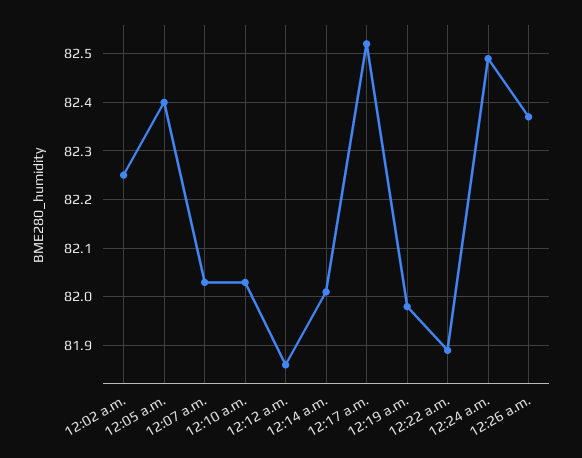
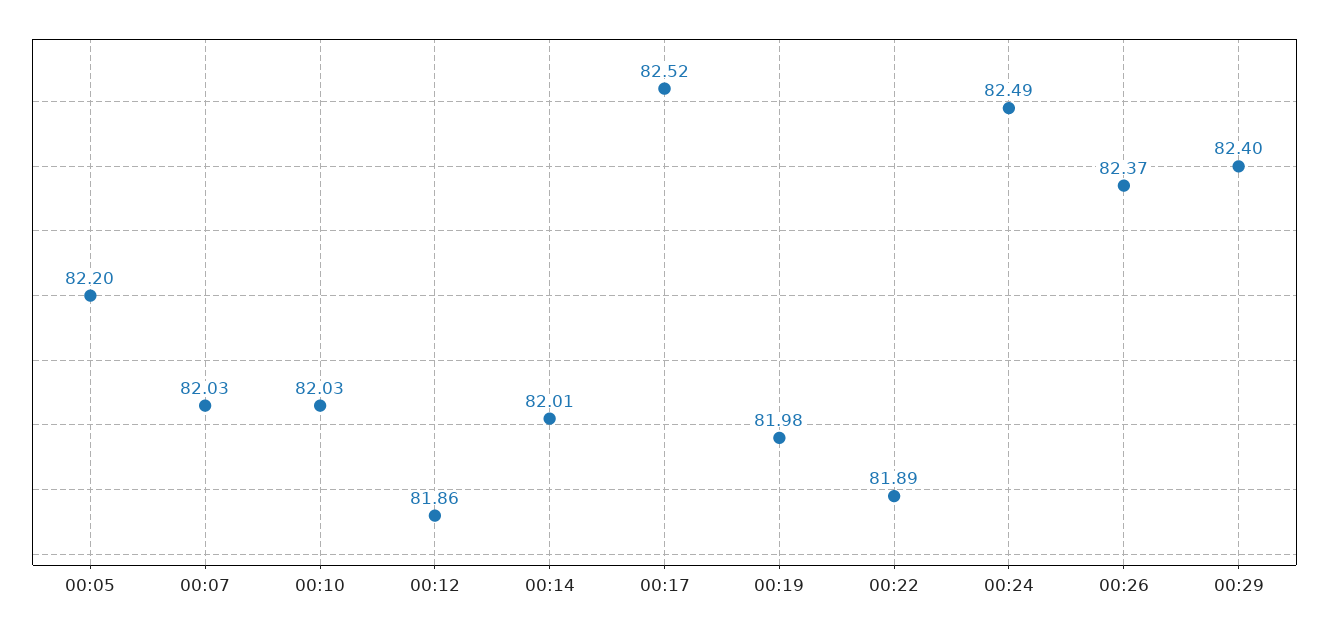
12:02 a.m.: 82.25 -> none
12:05 a.m.: 82.4 -> 82.2
00:29: none -> 82.4

